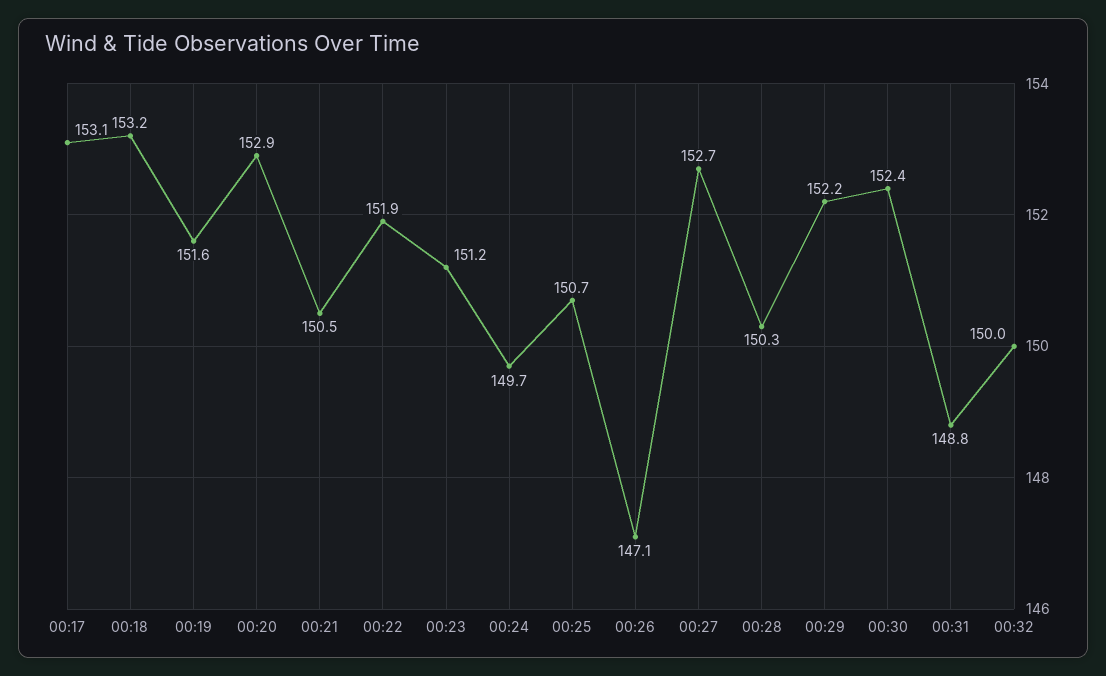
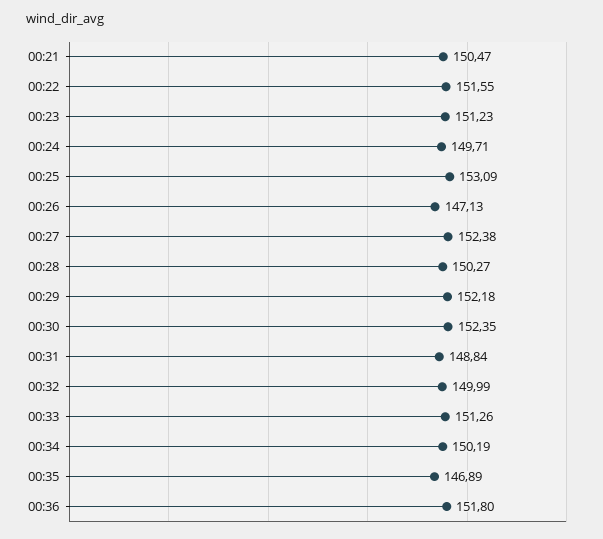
00:17: 153.1 -> none
00:18: 153.2 -> none
00:19: 151.6 -> none
00:20: 152.9 -> none
00:22: 151.9 -> 151.55
00:25: 150.7 -> 153.09
00:27: 152.7 -> 152.38
00:33: none -> 151.26
00:34: none -> 150.19
00:35: none -> 146.89
00:36: none -> 151.8

